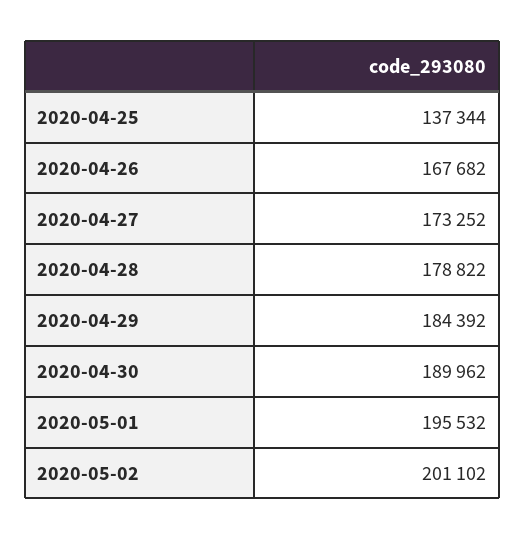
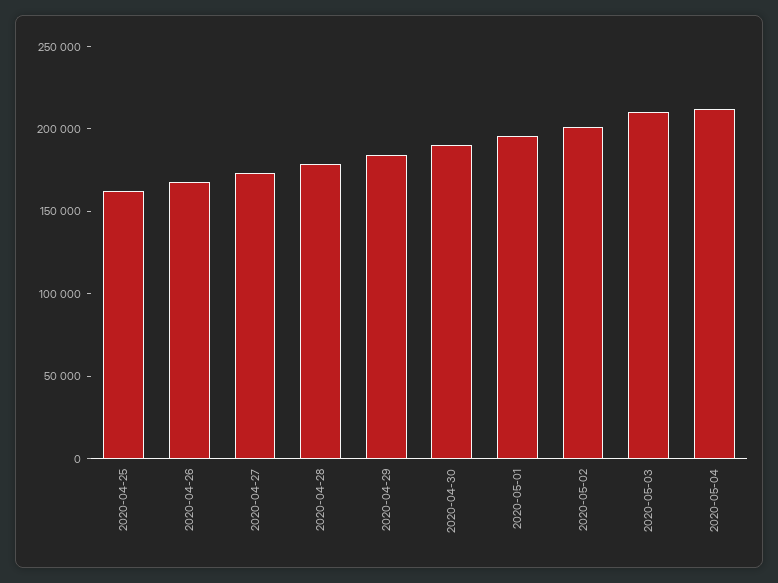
2020-04-25: 137344 -> 160000
2020-05-03: none -> 210000
2020-05-04: none -> 210000

